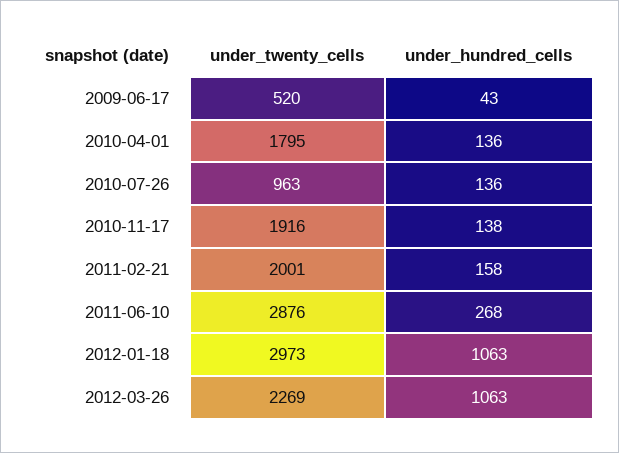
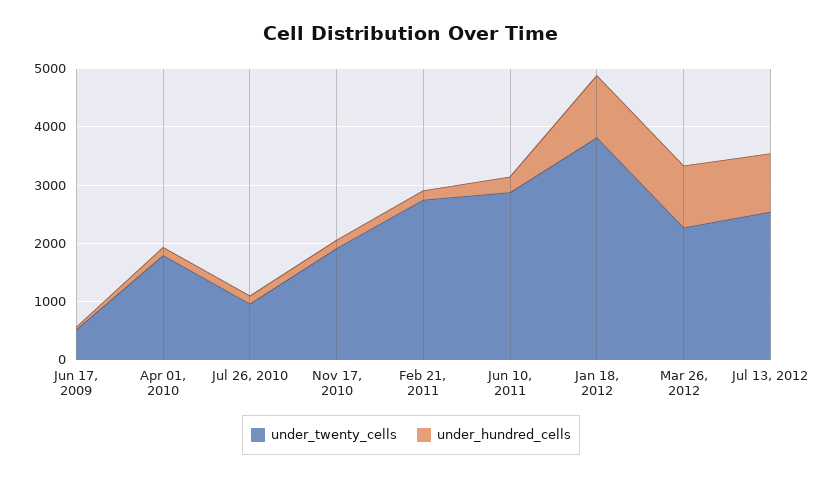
under_twenty_cells, 2011-02-21: 2001 -> 2800
under_twenty_cells, 2012-01-18: 2973 -> 3800
under_twenty_cells, Jul 13, 2012: none -> 2600
under_hundred_cells, Jul 13, 2012: none -> 1000

